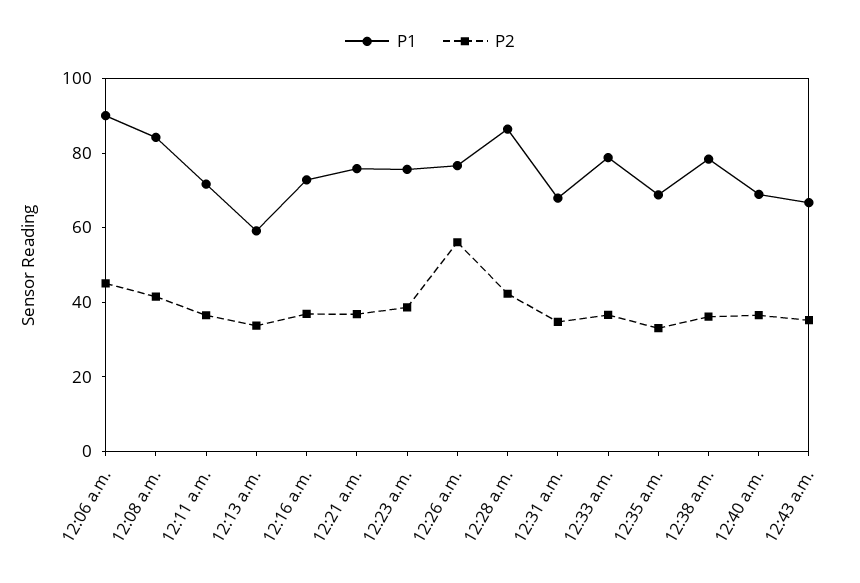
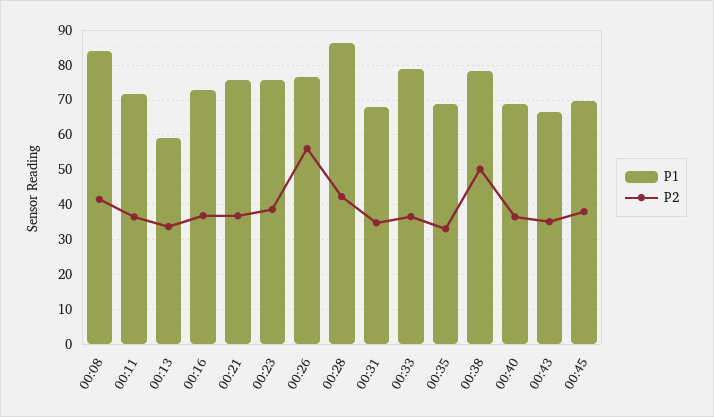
P1, 12:06 a.m.: 90 -> none
P2, 12:06 a.m.: 45 -> none
P2, 12:38 a.m.: 35 -> 50
P1, 00:45: none -> 70
P2, 00:45: none -> 38

